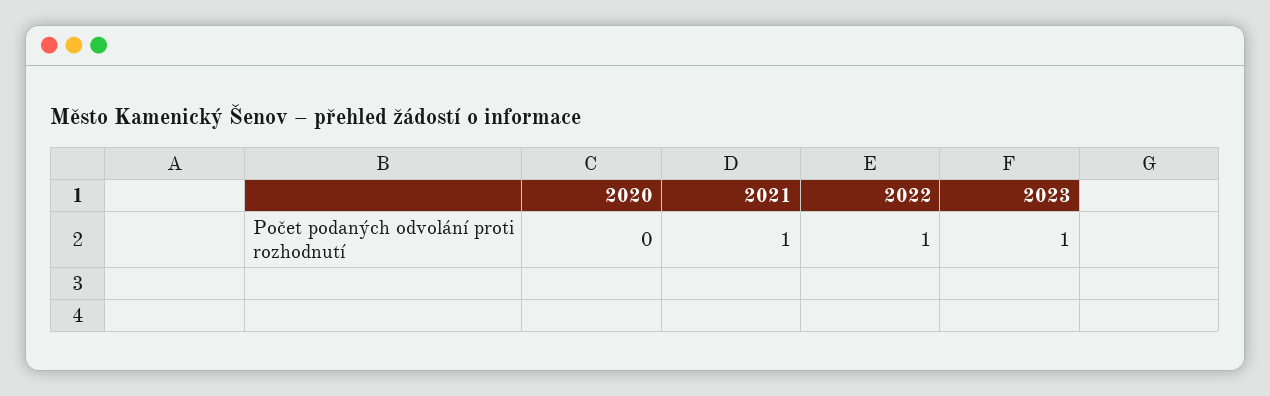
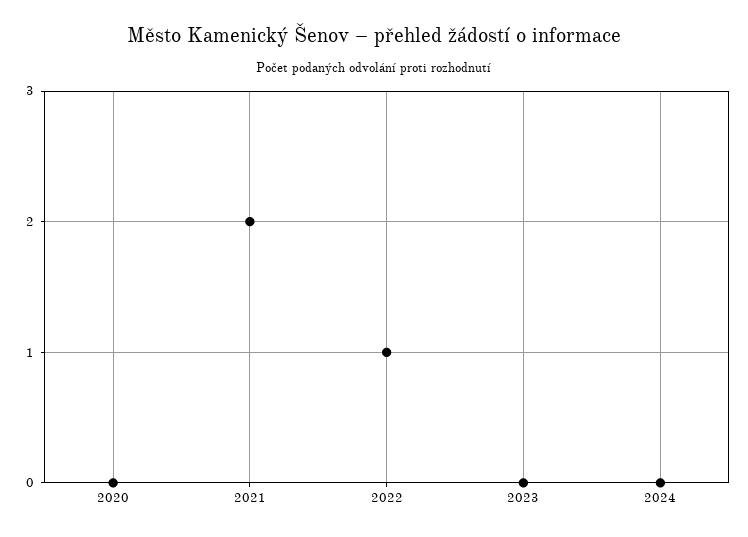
2021: 1 -> 2
2023: 1 -> 0
2024: none -> 0

